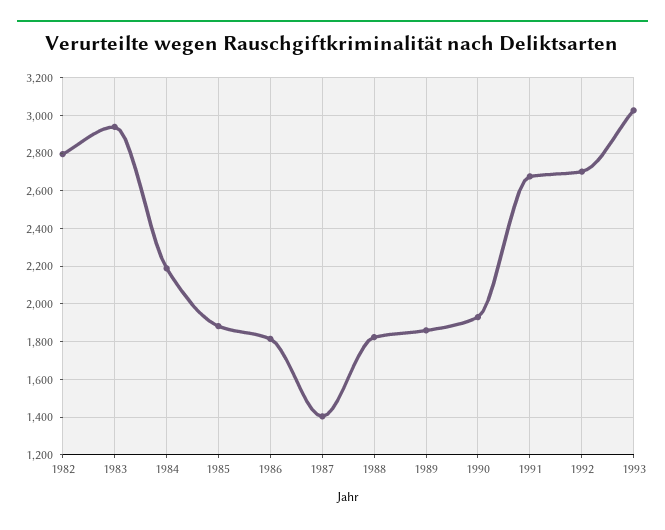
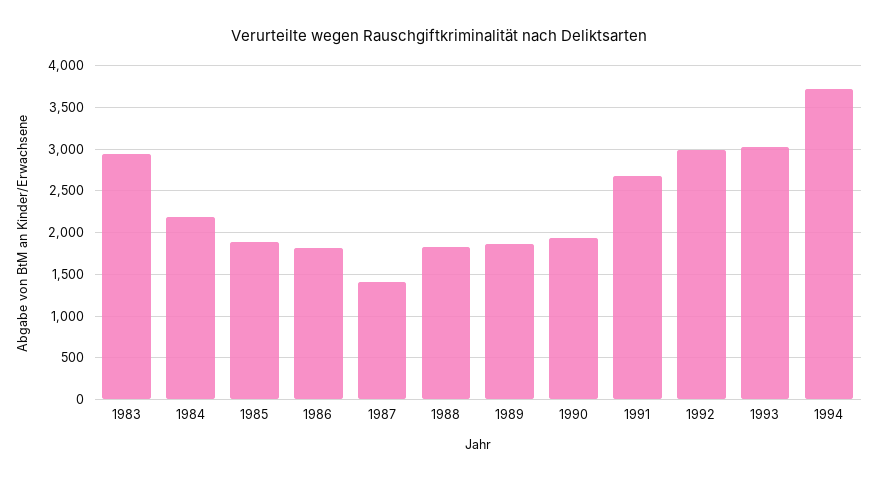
1982: 2800 -> none
1992: 2700 -> 3000
1994: none -> 3700

